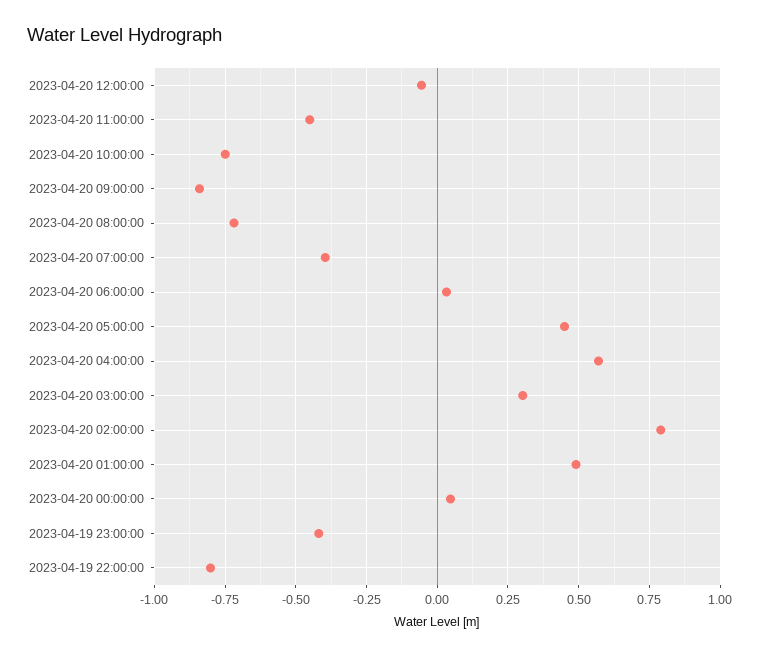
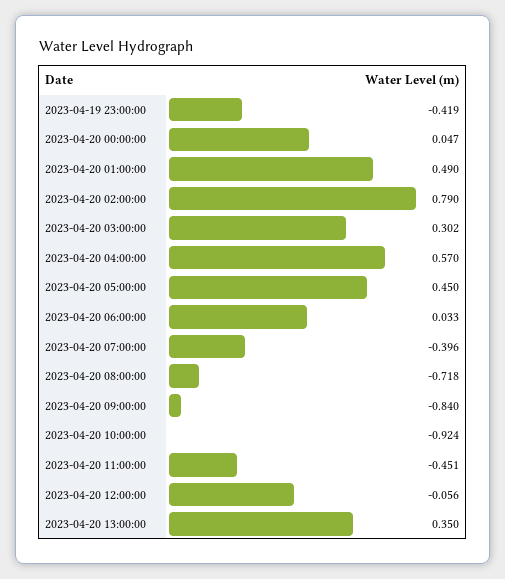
2023-04-20 10:00:00: -0.75 -> -0.924
2023-04-19 22:00:00: -0.8 -> none
2023-04-20 13:00:00: none -> 0.35

